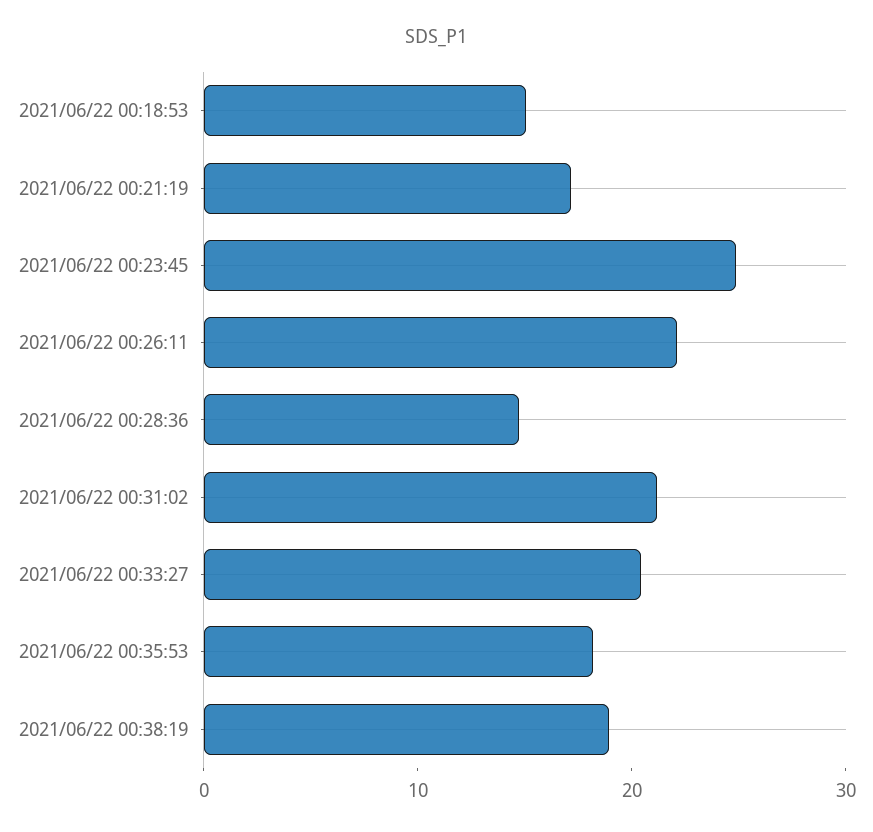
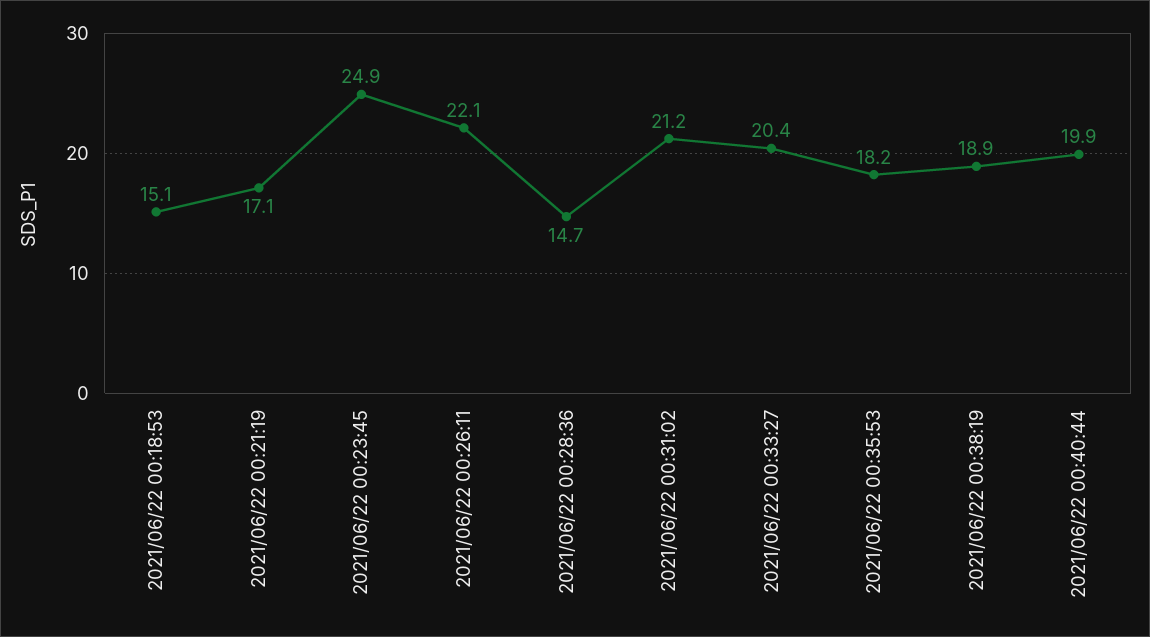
2021/06/22 00:40:44: none -> 19.9

